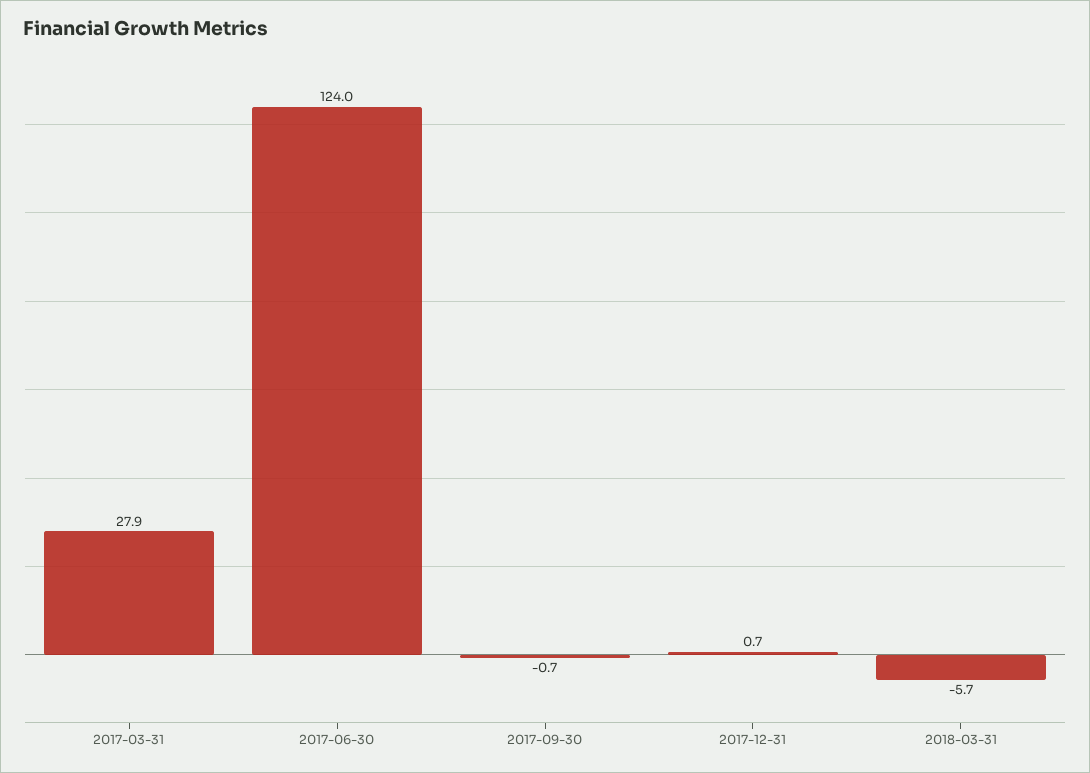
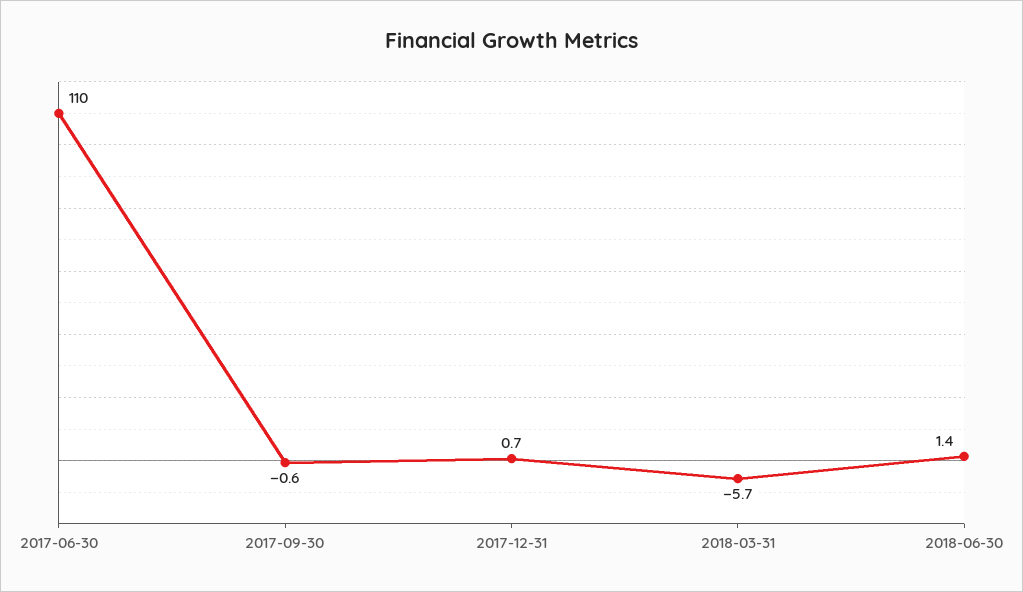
2017-03-31: 27.9 -> none
2017-06-30: 124 -> 110
2017-09-30: -0.7 -> -0.6
2018-06-30: none -> 1.4

